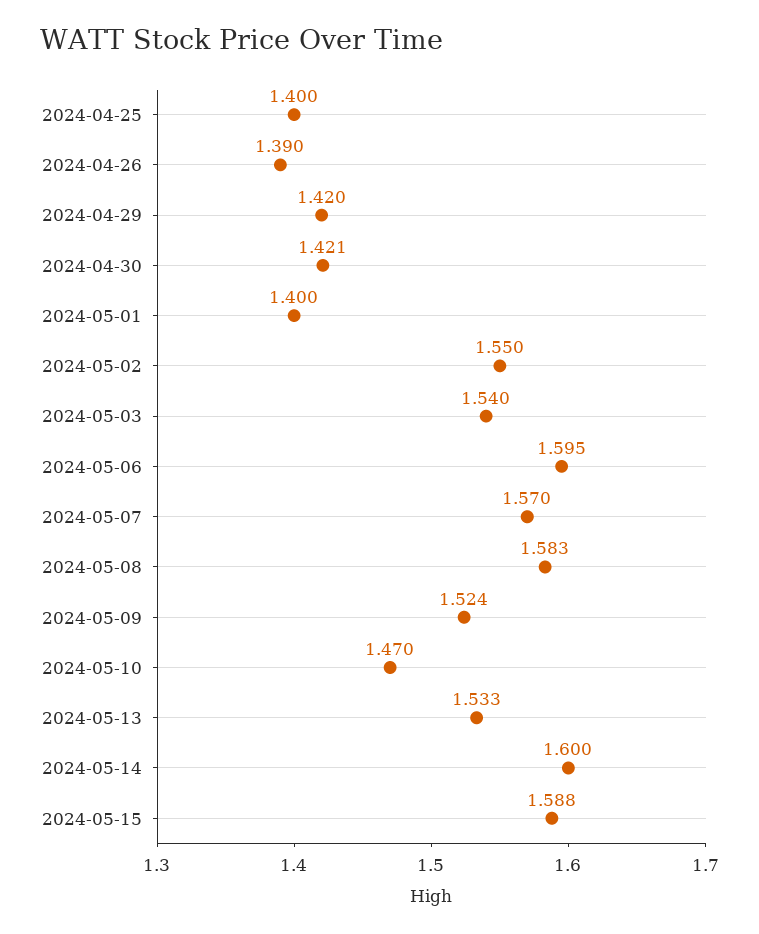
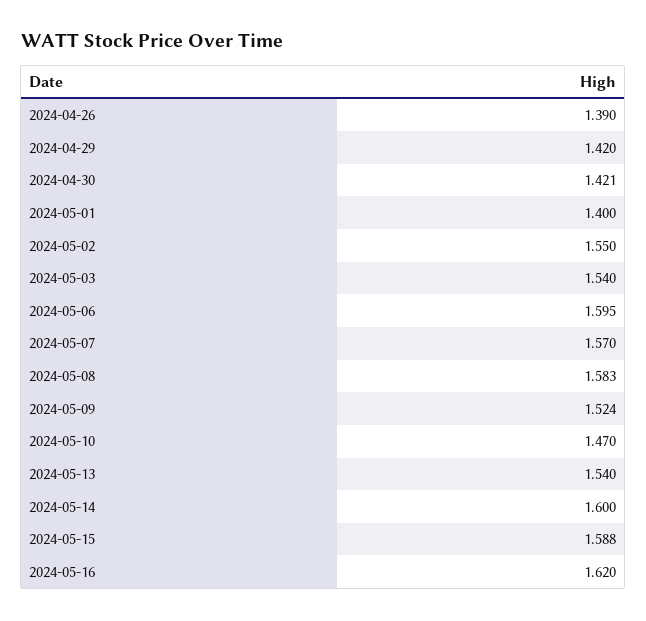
2024-04-25: 1.4 -> none
2024-05-13: 1.533 -> 1.54
2024-05-16: none -> 1.62

